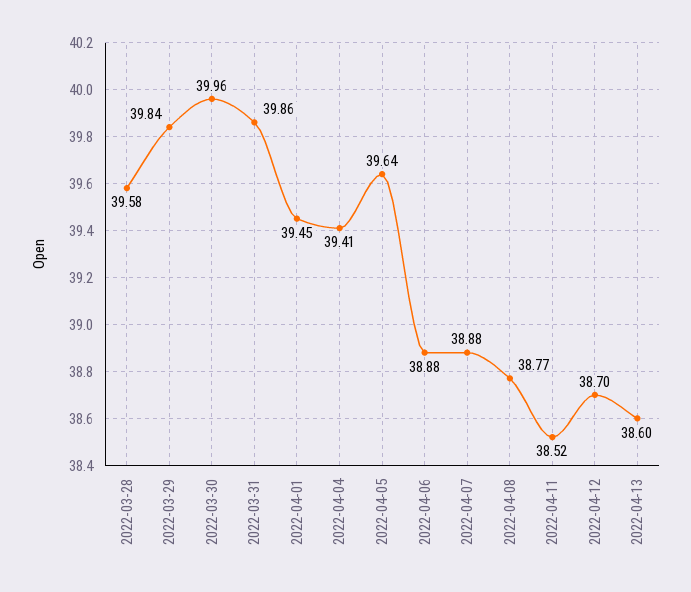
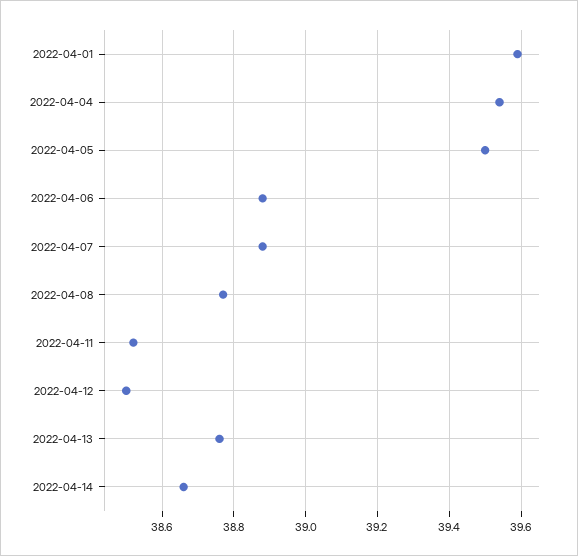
2022-03-28: 39.58 -> none
2022-03-29: 39.84 -> none
2022-03-30: 39.96 -> none
2022-03-31: 39.86 -> none
2022-04-01: 39.45 -> 39.6
2022-04-04: 39.41 -> 39.55
2022-04-05: 39.64 -> 39.5
2022-04-12: 38.7 -> 38.5
2022-04-13: 38.6 -> 38.75
2022-04-14: none -> 38.65

